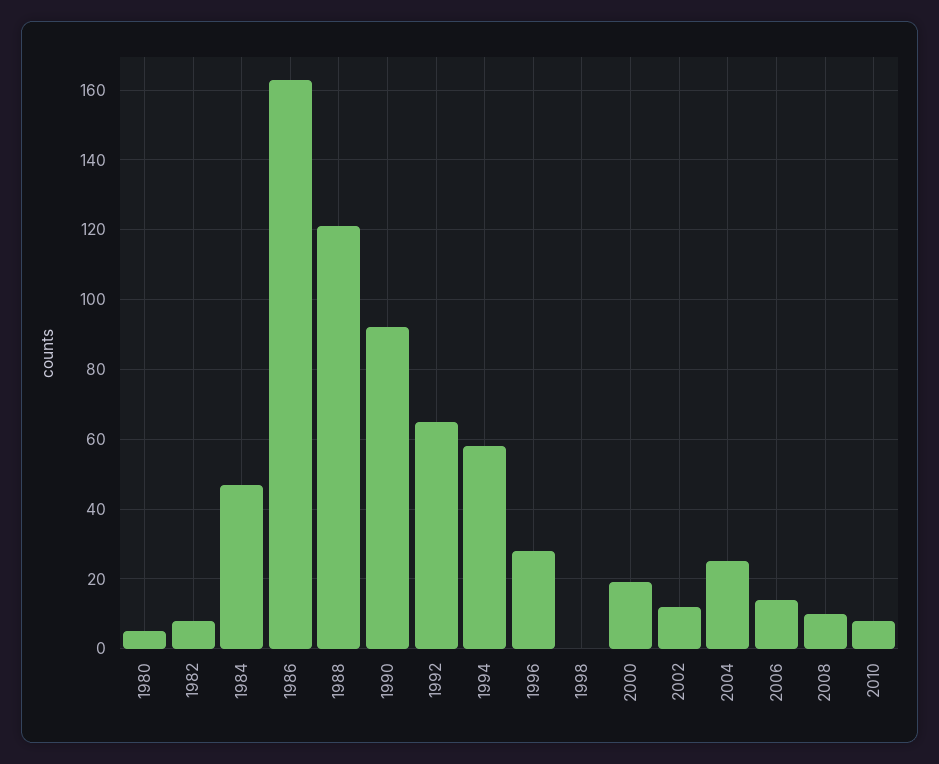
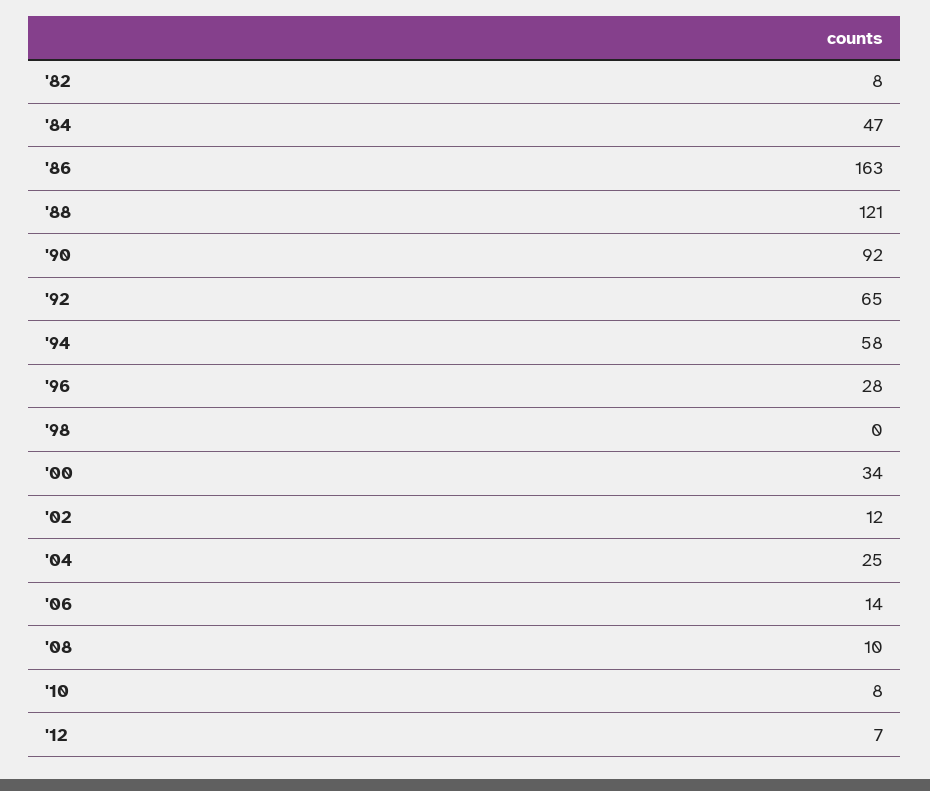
1980: 5 -> none
2000: 20 -> 34
'12: none -> 7

